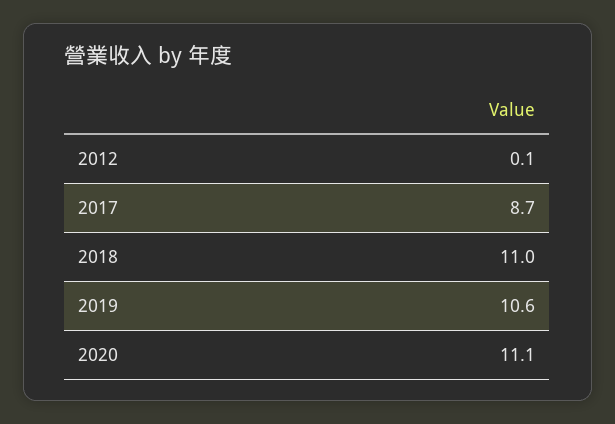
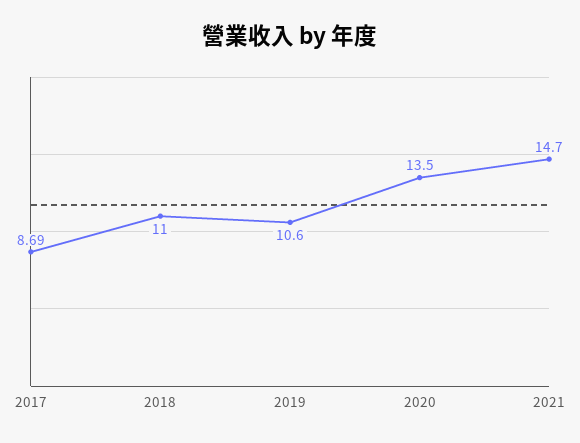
2012: 0.1 -> none
2020: 11.1 -> 13.5
2021: none -> 14.7

